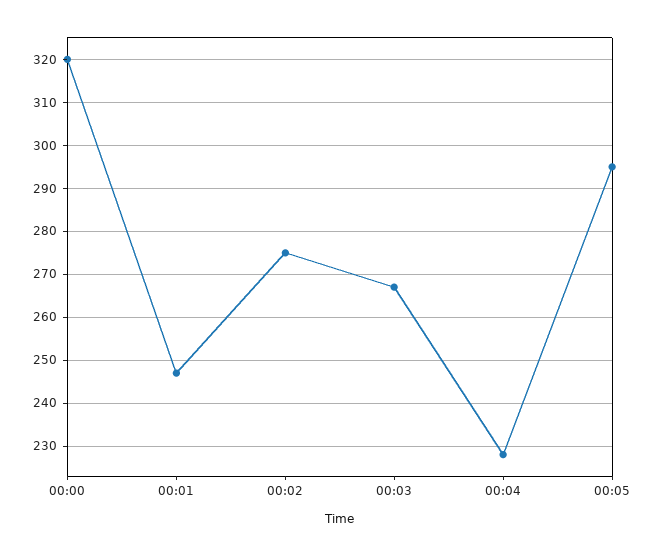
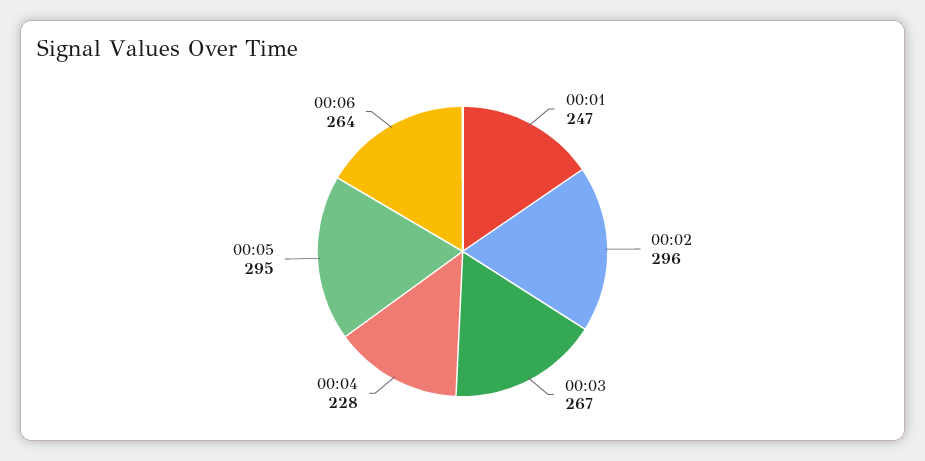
00:00: 320 -> none
00:02: 275 -> 296
00:06: none -> 264

